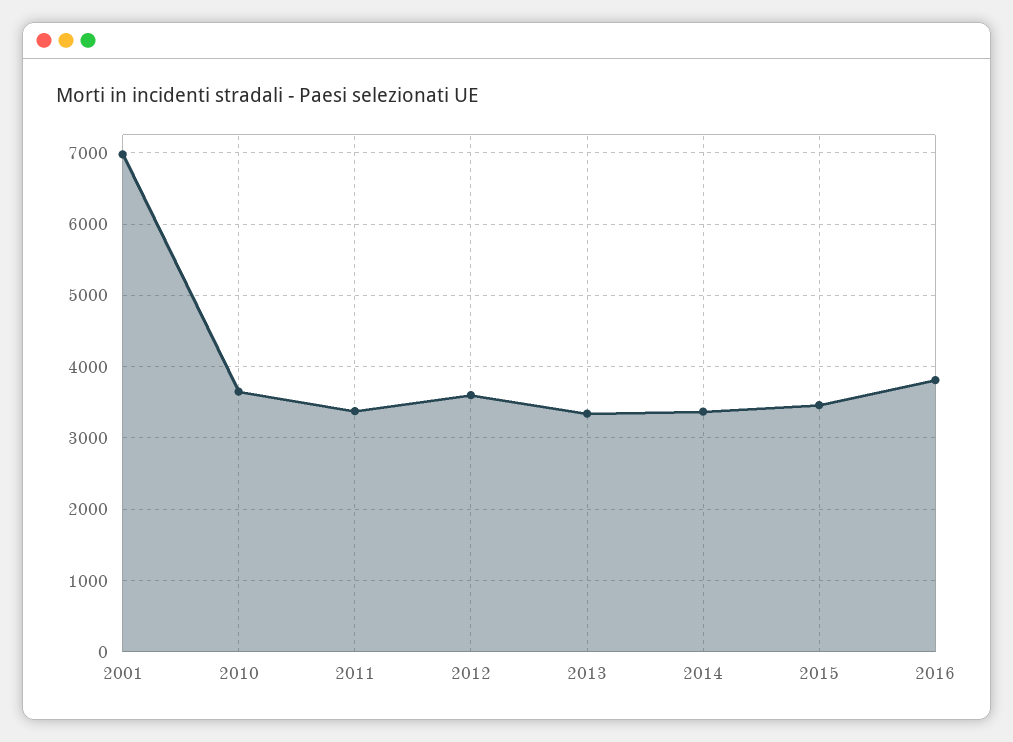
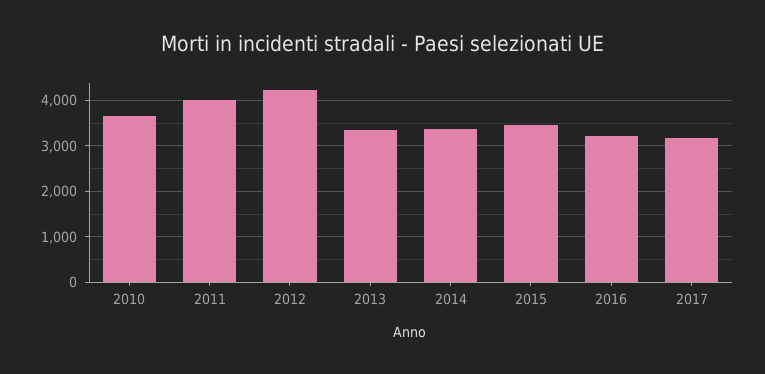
2001: 7000 -> none
2011: 3400 -> 4000
2012: 3600 -> 4200
2016: 3800 -> 3200
2017: none -> 3200

